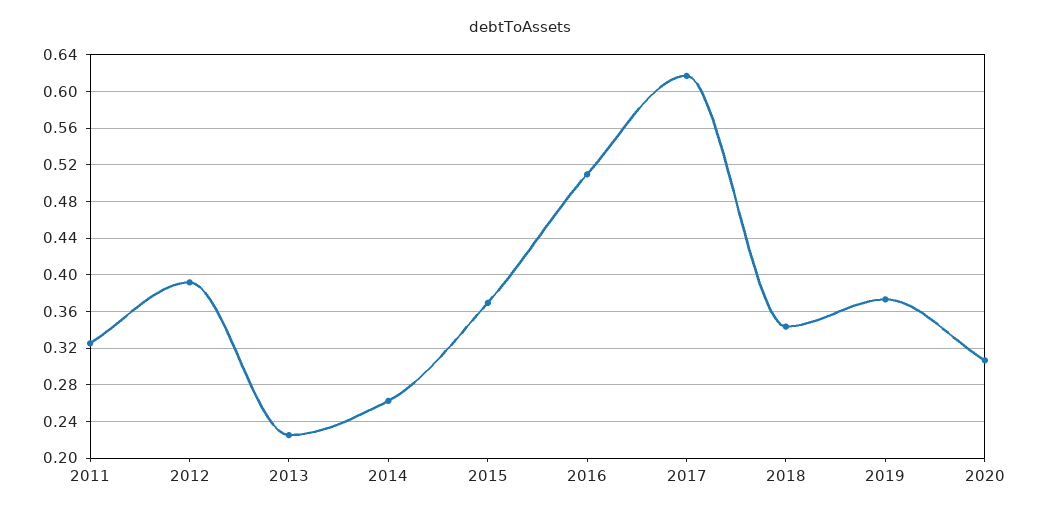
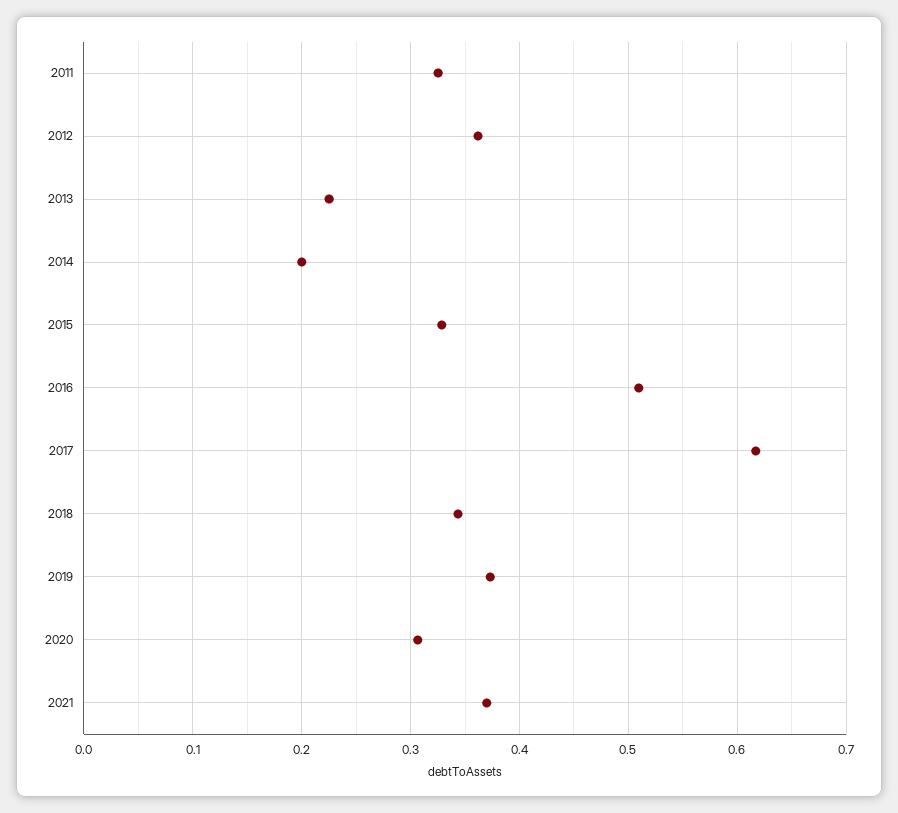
2012: 0.39 -> 0.36
2014: 0.26 -> 0.2
2015: 0.37 -> 0.33
2021: none -> 0.37

